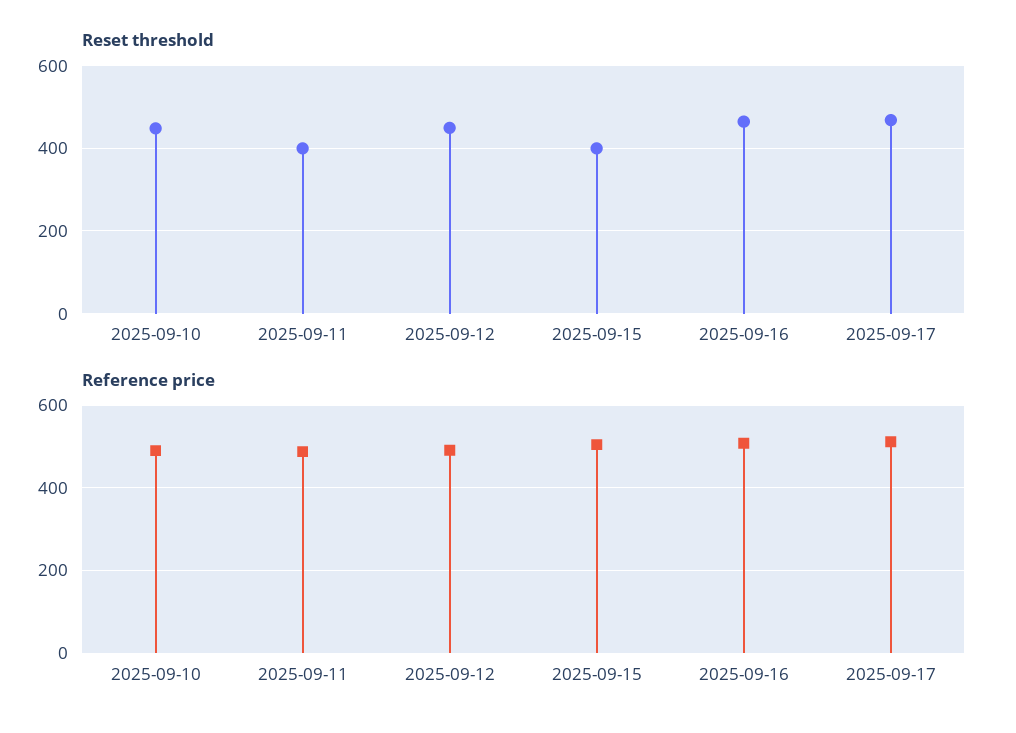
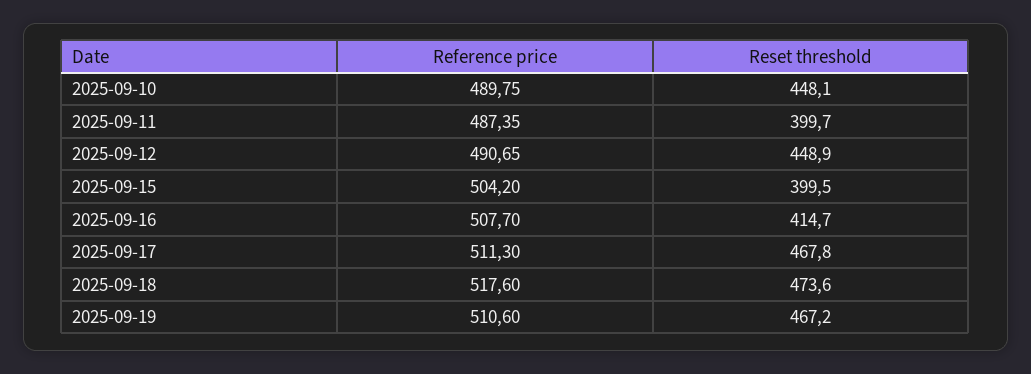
Reset threshold, 2025-09-16: 460 -> 414.7
Reference price, 2025-09-18: none -> 517.6
Reset threshold, 2025-09-18: none -> 473.6
Reference price, 2025-09-19: none -> 510.6
Reset threshold, 2025-09-19: none -> 467.2

